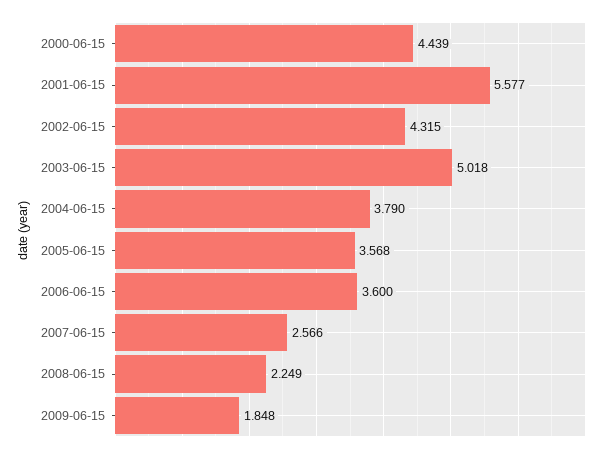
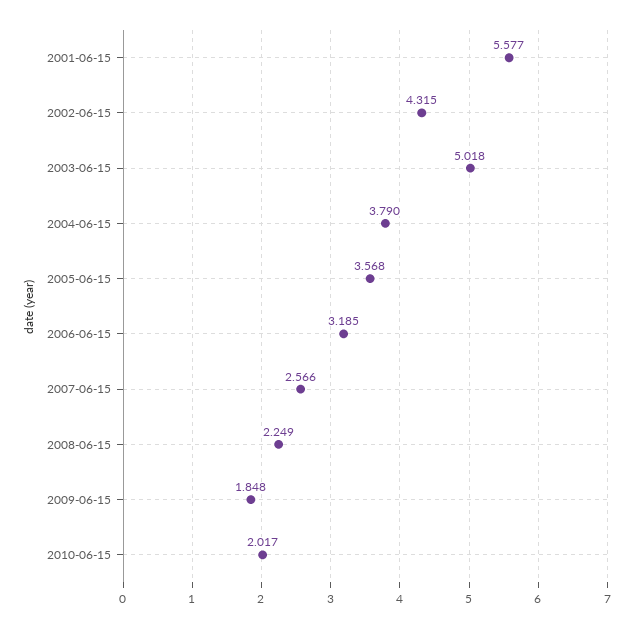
2000-06-15: 4.439 -> none
2006-06-15: 3.6 -> 3.185
2010-06-15: none -> 2.017

